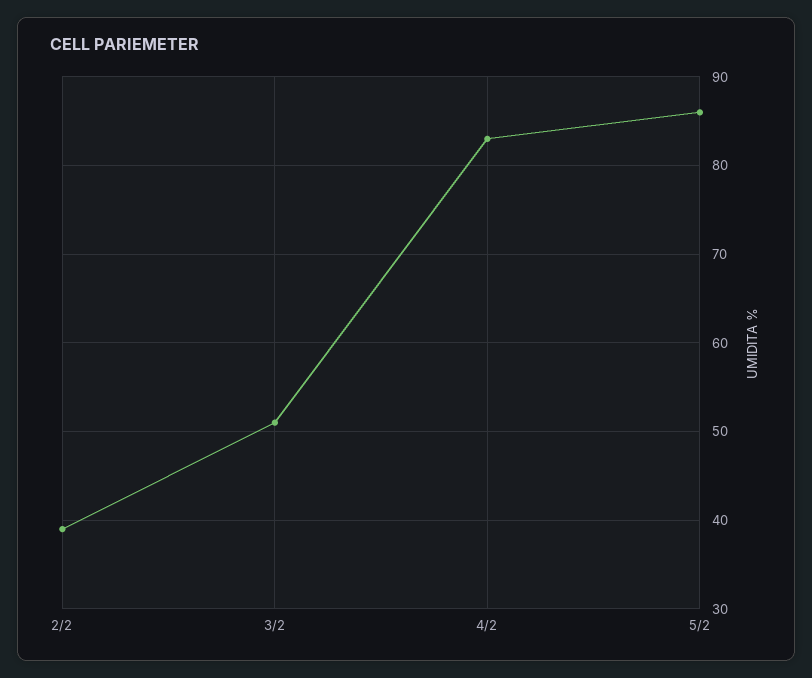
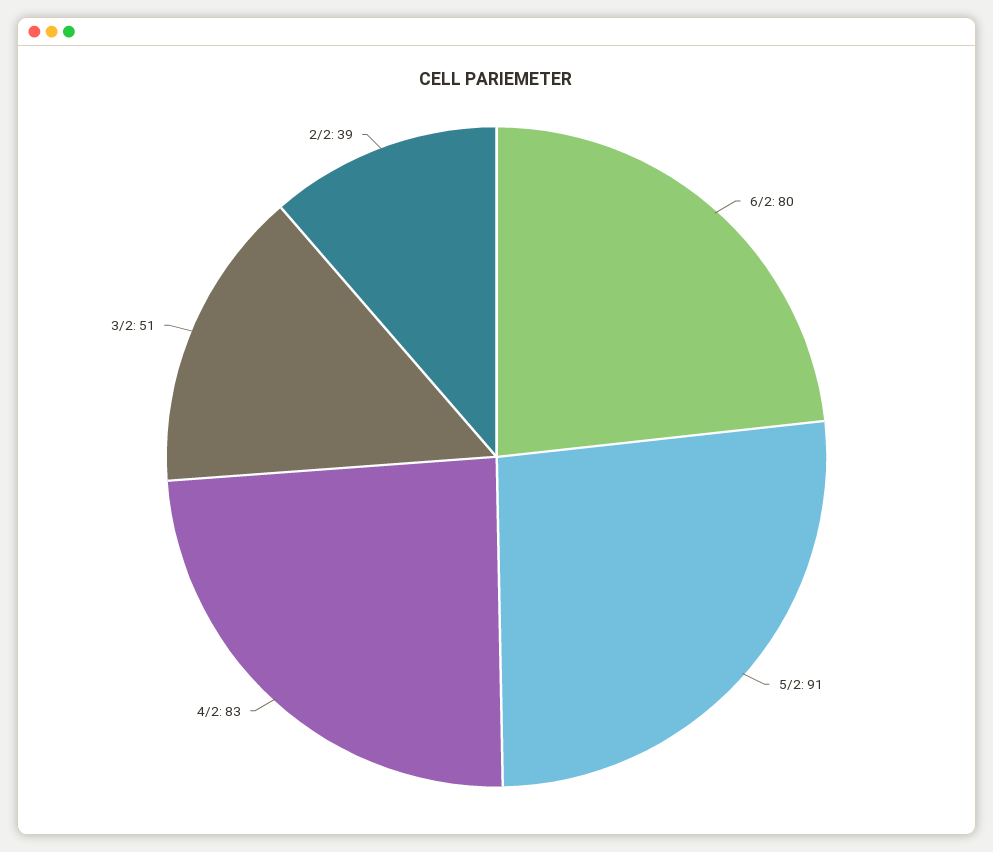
5/2: 86 -> 91
6/2: none -> 80

